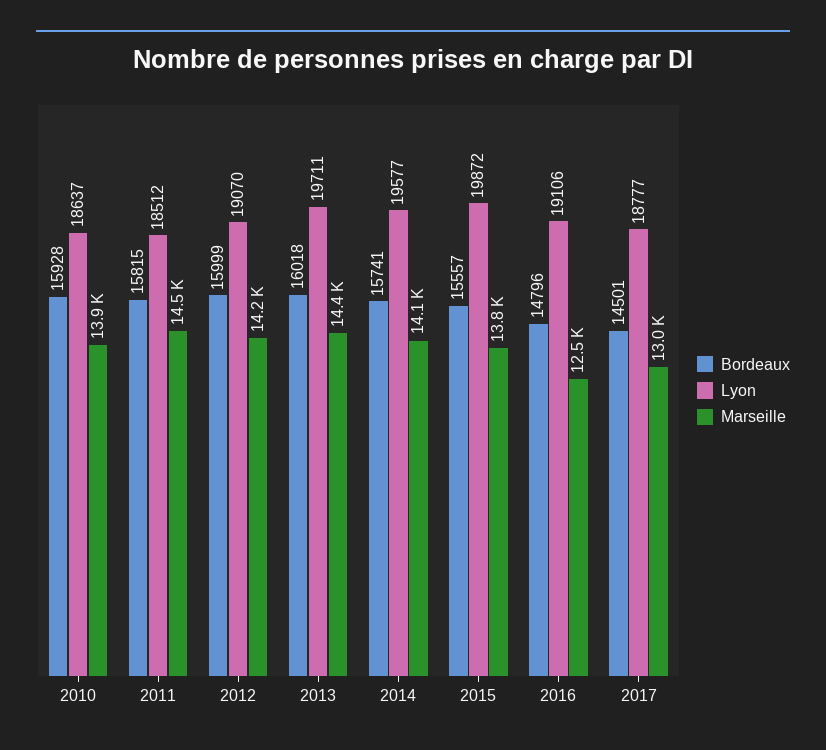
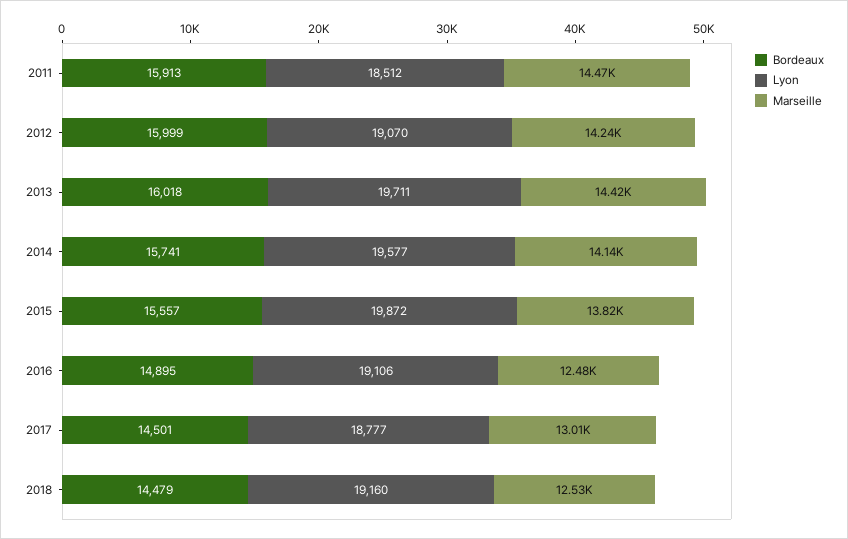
Bordeaux, 2010: 15928 -> none
Lyon, 2010: 18637 -> none
Marseille, 2010: 13900 -> none
Bordeaux, 2011: 15815 -> 15913
Bordeaux, 2016: 14796 -> 14895
Bordeaux, 2018: none -> 14479
Lyon, 2018: none -> 19160
Marseille, 2018: none -> 12530

